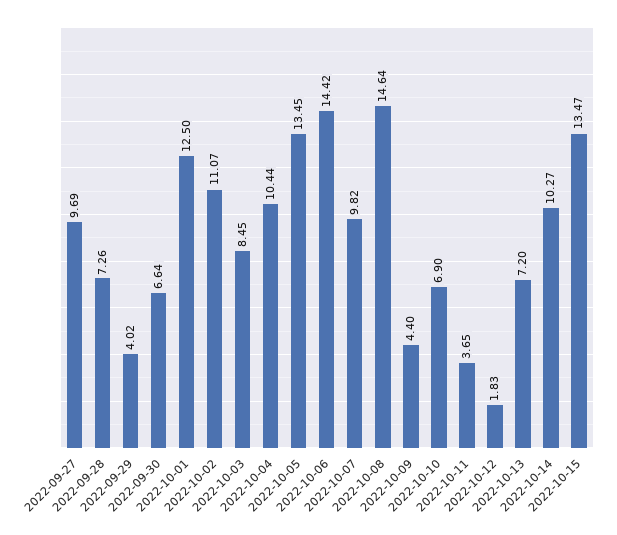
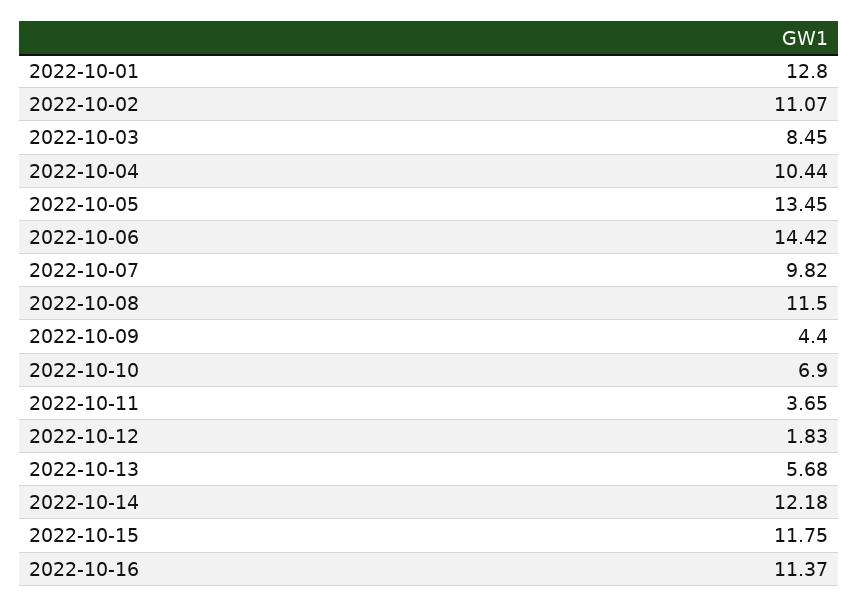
2022-09-27: 9.69 -> none
2022-09-28: 7.26 -> none
2022-09-29: 4.02 -> none
2022-09-30: 6.64 -> none
2022-10-01: 12.5 -> 12.8
2022-10-08: 14.64 -> 11.5
2022-10-13: 7.2 -> 5.68
2022-10-14: 10.27 -> 12.18
2022-10-15: 13.47 -> 11.75
2022-10-16: none -> 11.37

